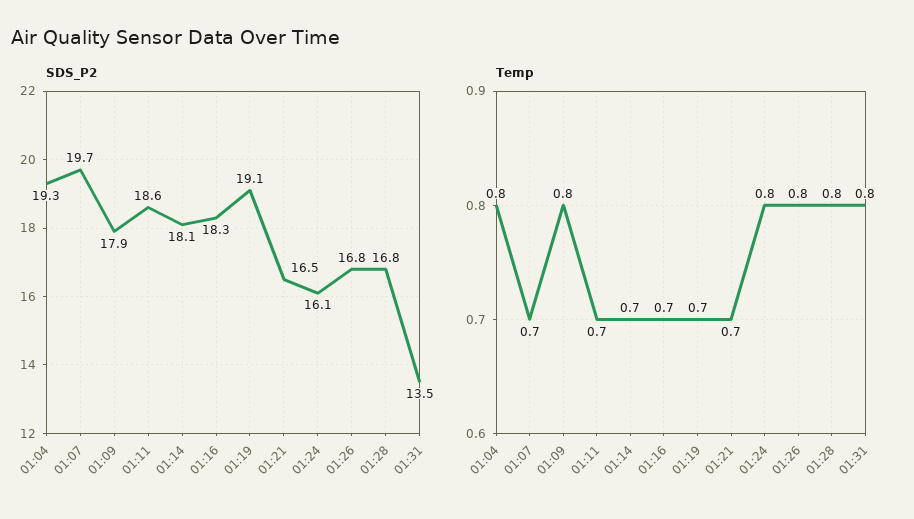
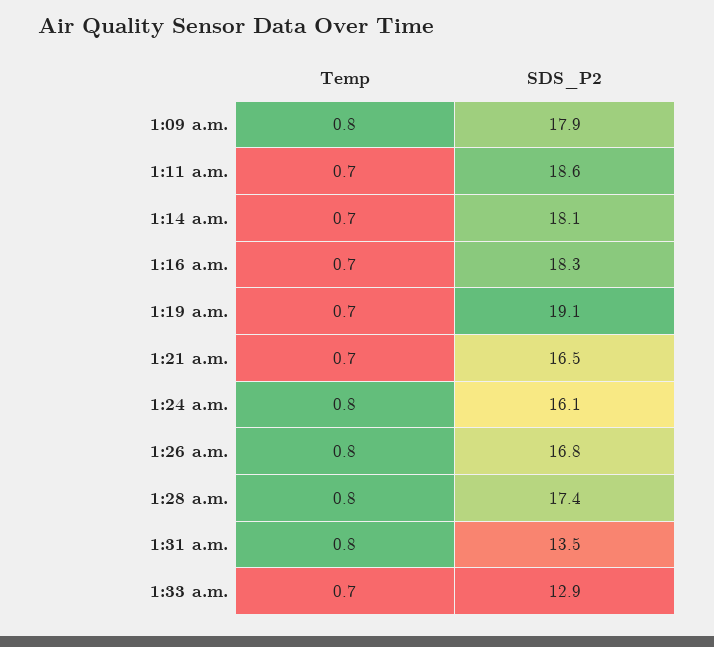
SDS_P2, 01:04: 19.3 -> none
SDS_P2, 01:07: 19.7 -> none
SDS_P2, 01:28: 16.8 -> 17.4
Temp, 01:04: 0.8 -> none
Temp, 01:07: 0.7 -> none
Temp, 1:33 a.m.: none -> 0.7
SDS_P2, 1:33 a.m.: none -> 12.9

